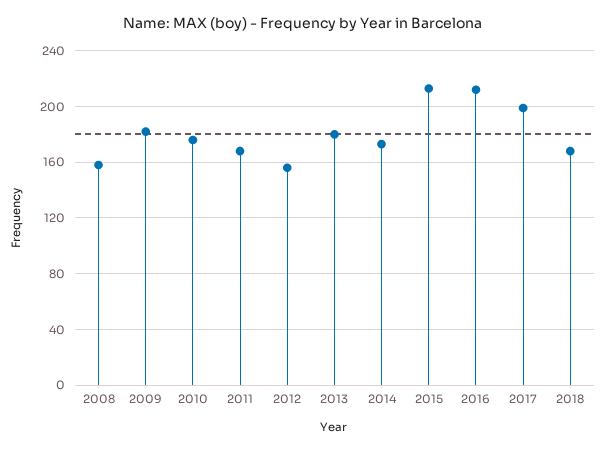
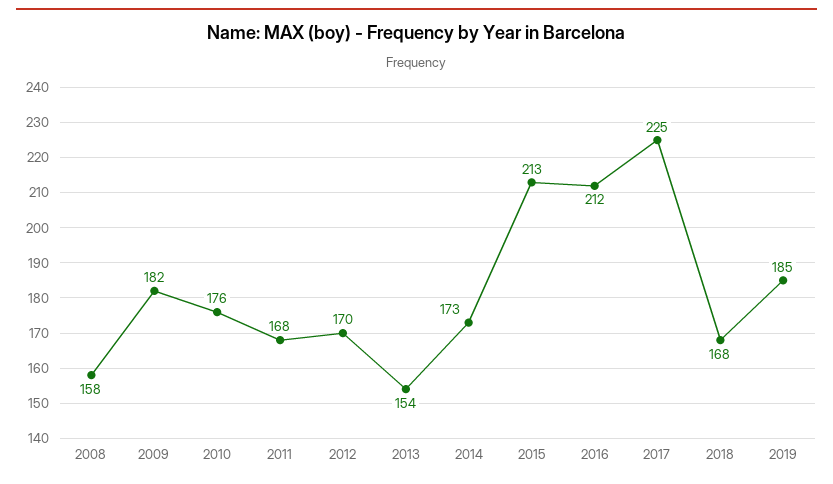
2012: 155 -> 170
2013: 180 -> 154
2017: 200 -> 225
2019: none -> 185

